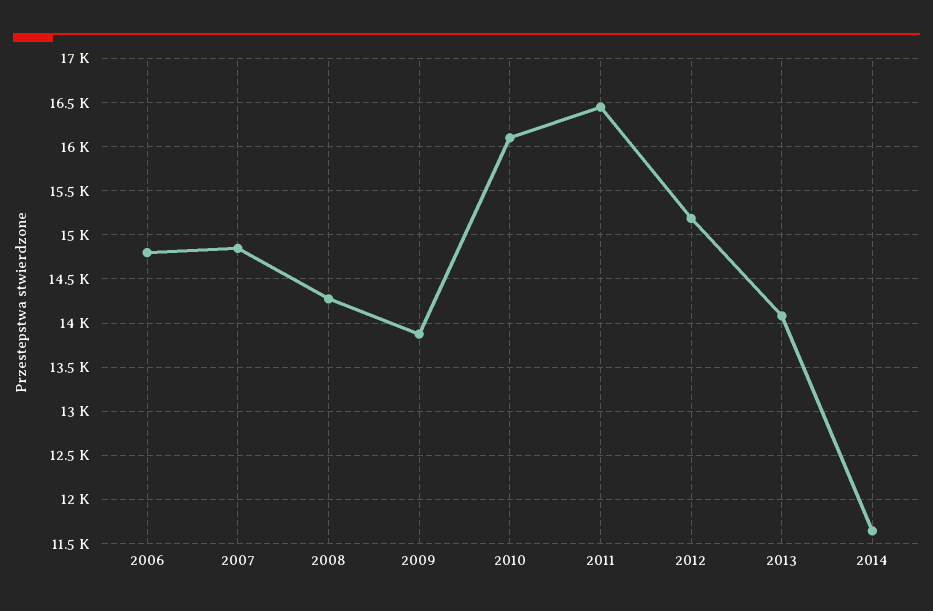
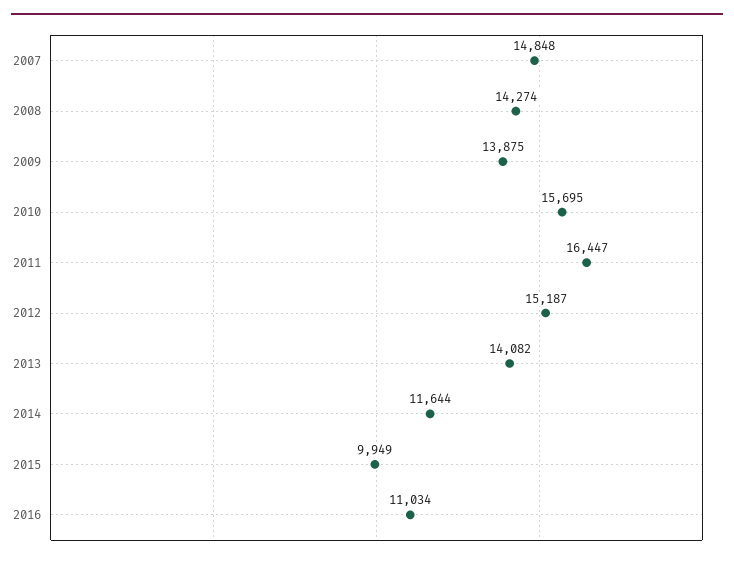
2006: 14800 -> none
2010: 16100 -> 15695
2015: none -> 9949
2016: none -> 11034

